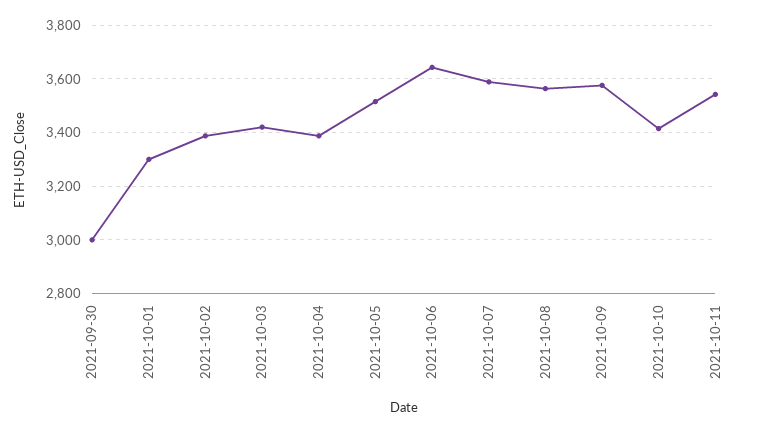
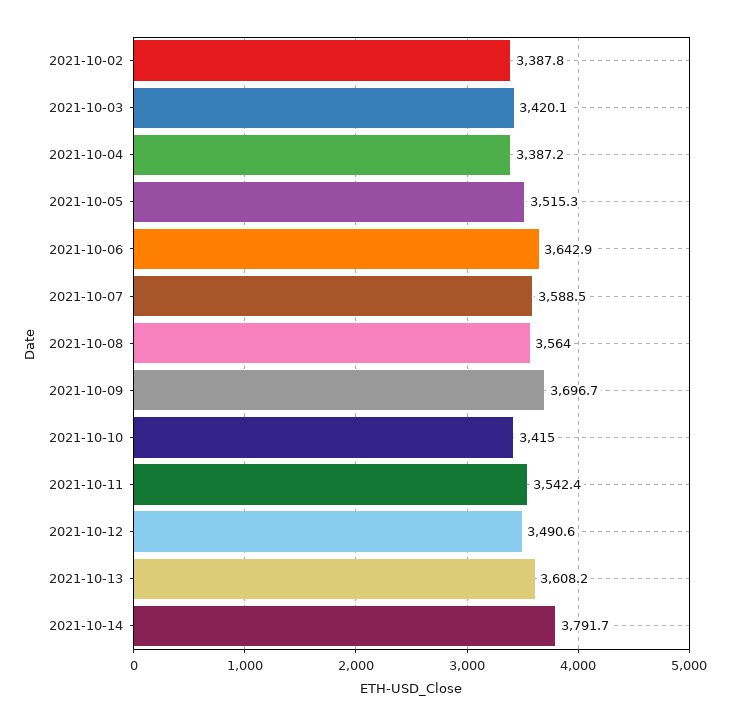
2021-09-30: 3000 -> none
2021-10-01: 3300 -> none
2021-10-09: 3575 -> 3696.7
2021-10-12: none -> 3490.6
2021-10-13: none -> 3608.2
2021-10-14: none -> 3791.7

